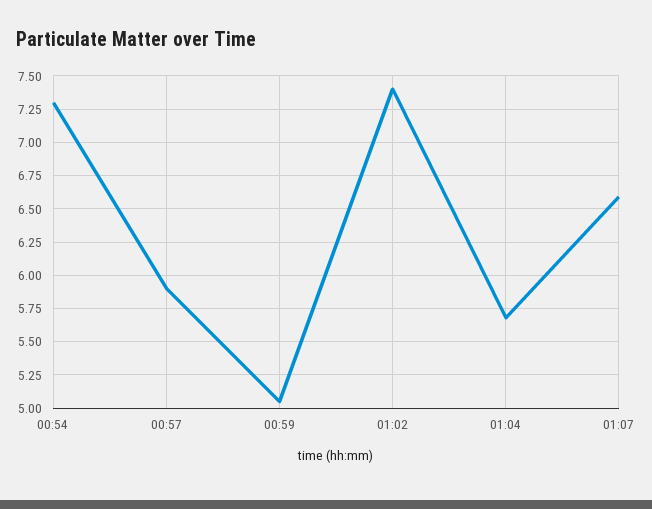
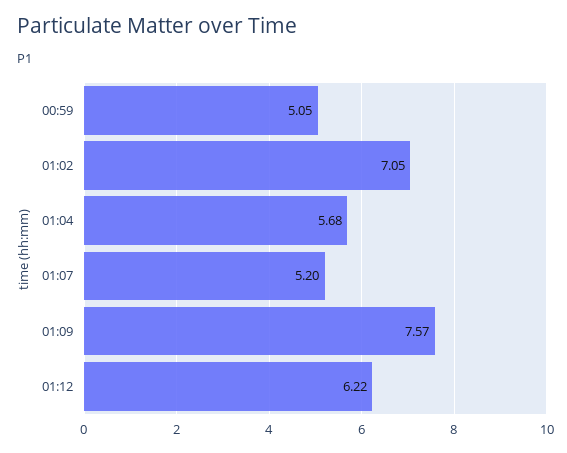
00:54: 7.3 -> none
00:57: 5.9 -> none
01:02: 7.4 -> 7.05
01:07: 6.6 -> 5.2
01:09: none -> 7.57
01:12: none -> 6.22

